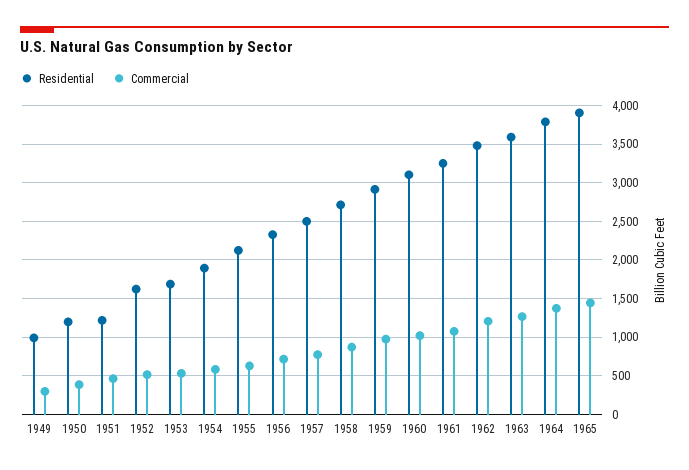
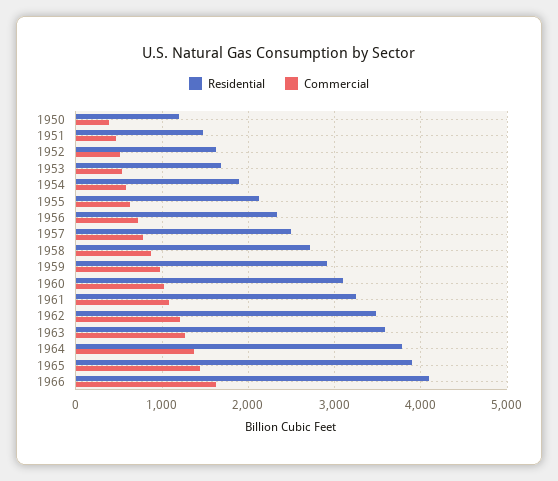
Residential, 1949: 1000 -> none
Commercial, 1949: 300 -> none
Residential, 1951: 1200 -> 1500
Residential, 1966: none -> 4100
Commercial, 1966: none -> 1600

